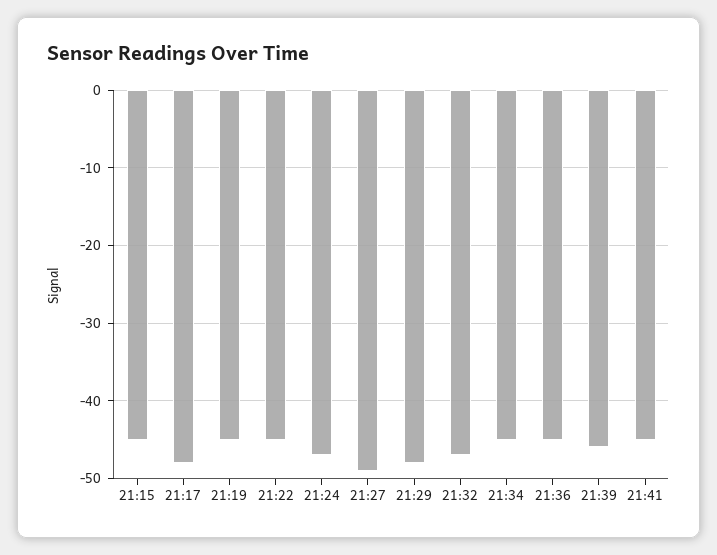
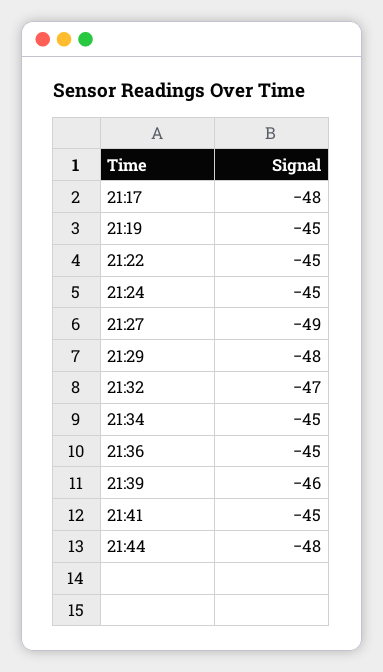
21:15: -45 -> none
21:24: -47 -> -45
21:44: none -> -48

